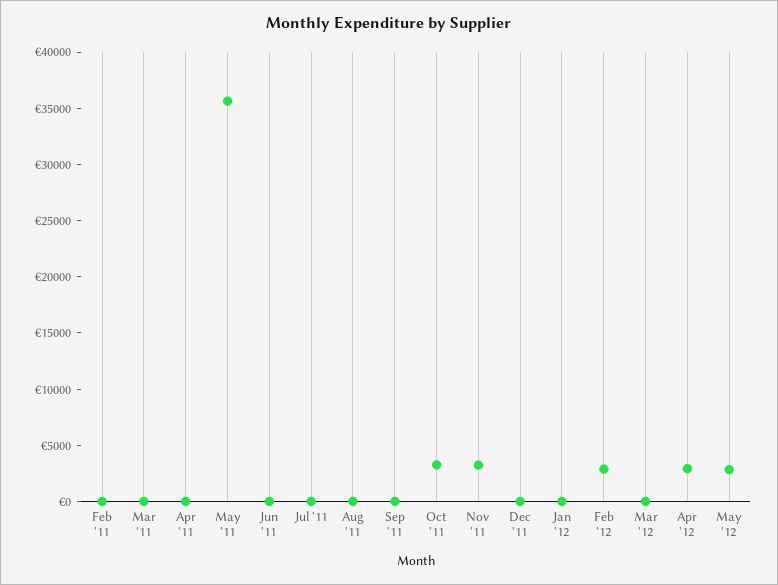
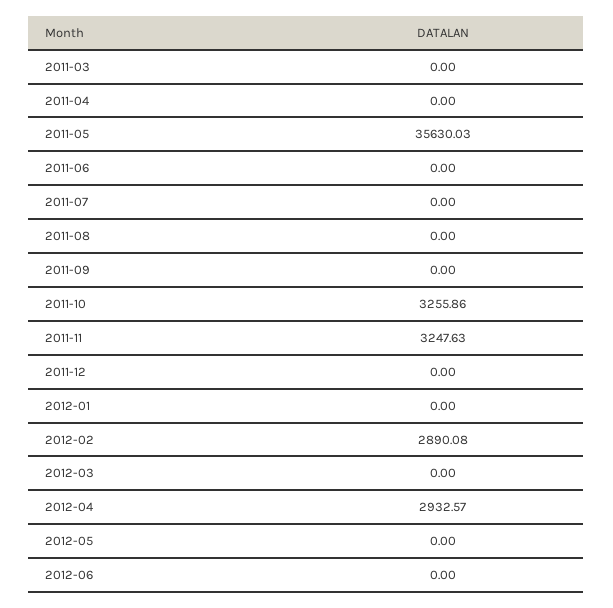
Feb '11: 0 -> none
May '12: 3000 -> 0
2012-06: none -> 0

